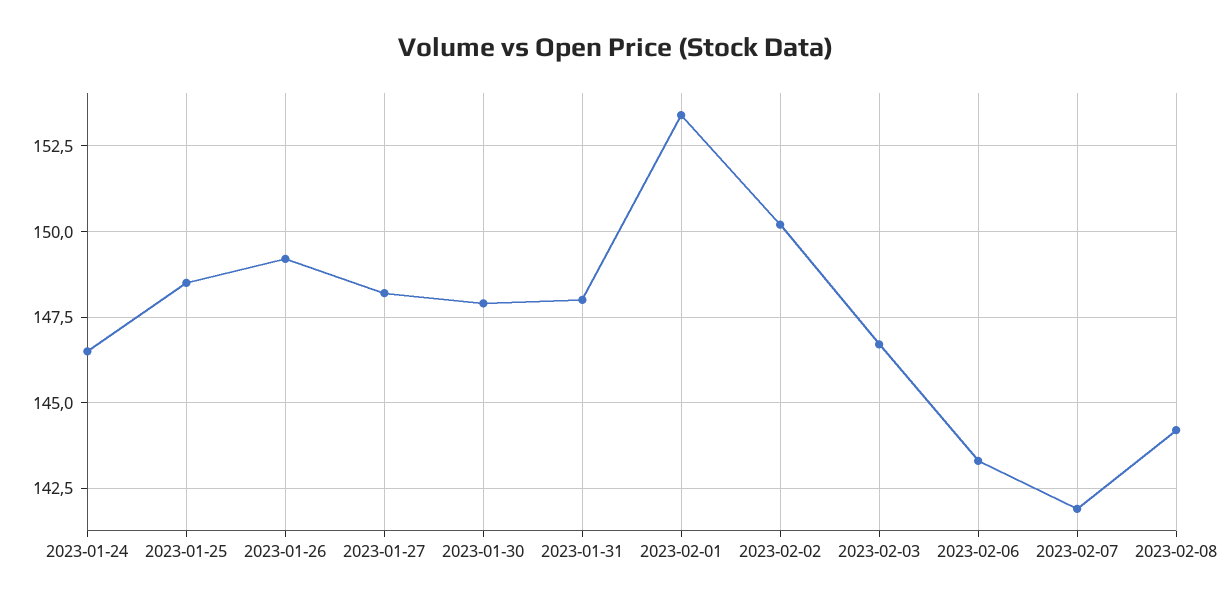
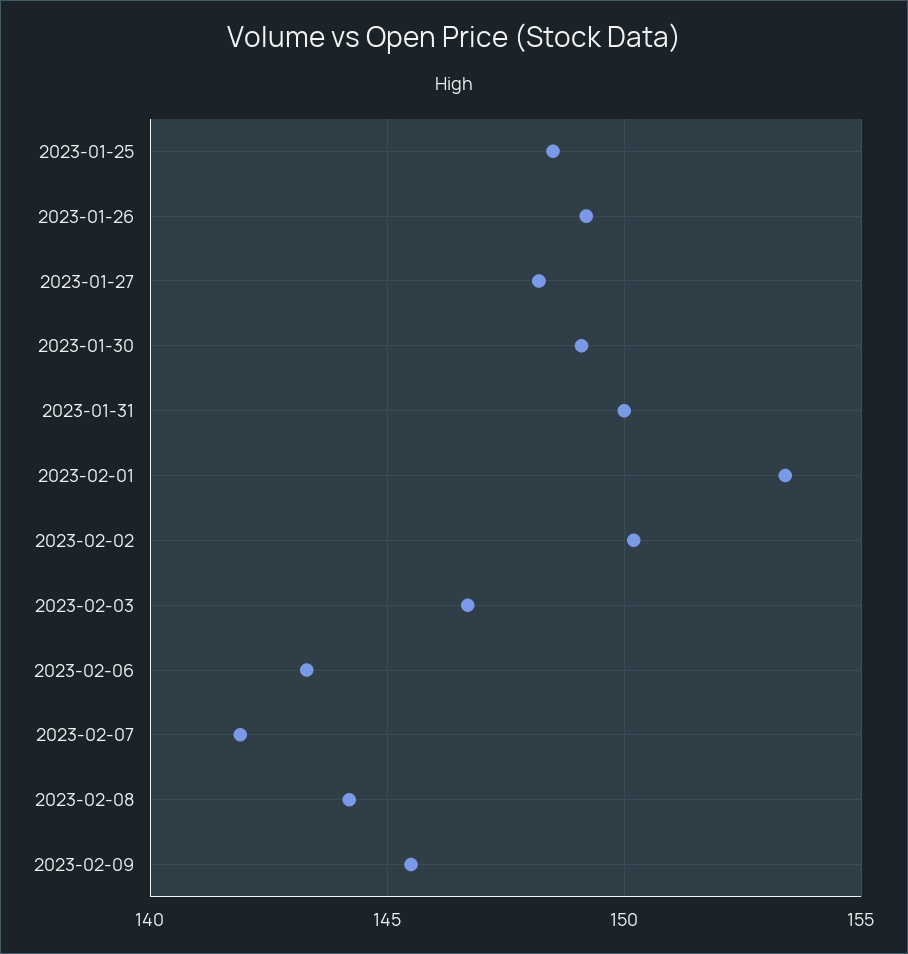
2023-01-24: 146.5 -> none
2023-01-30: 148 -> 149
2023-01-31: 148 -> 150
2023-02-09: none -> 145.5

